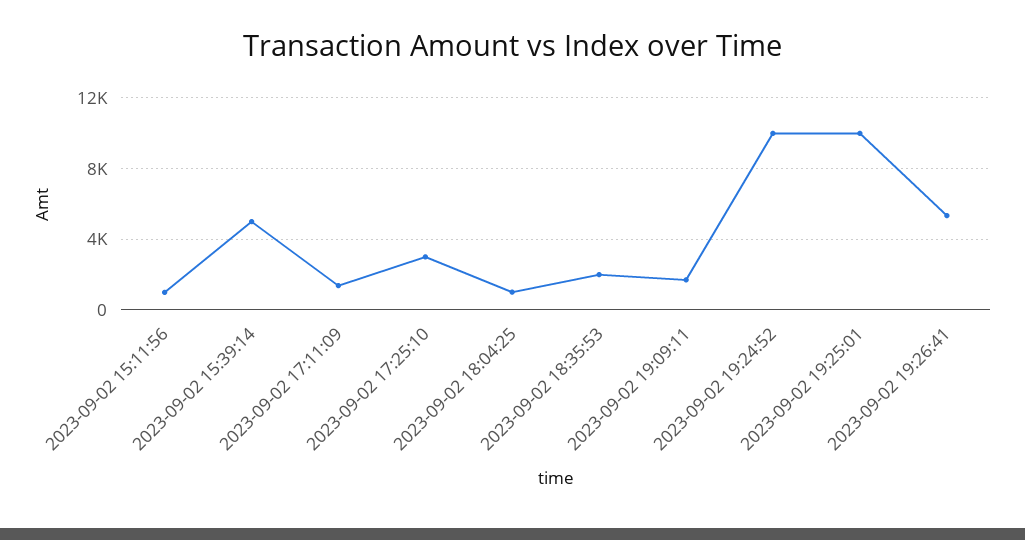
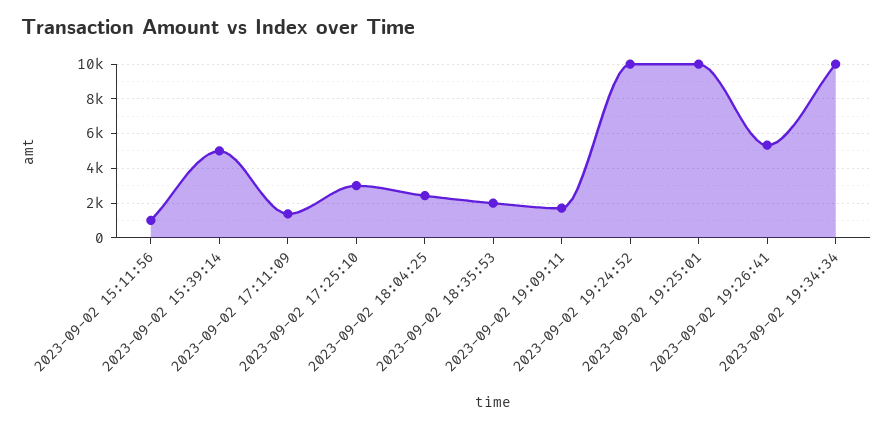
2023-09-02 18:04:25: 1000 -> 2500
2023-09-02 19:34:34: none -> 10000

